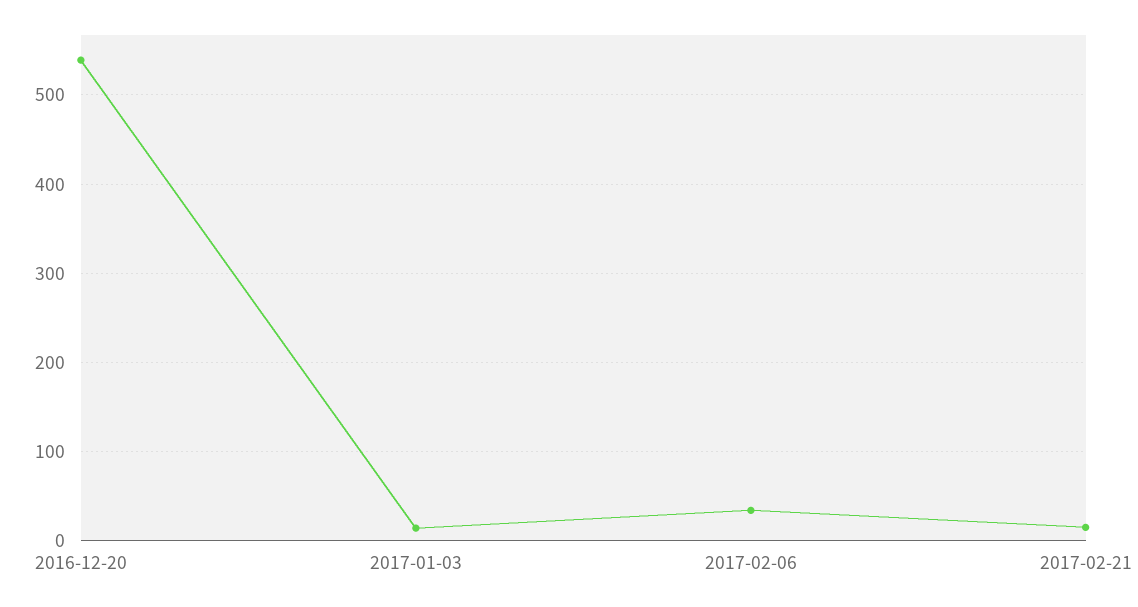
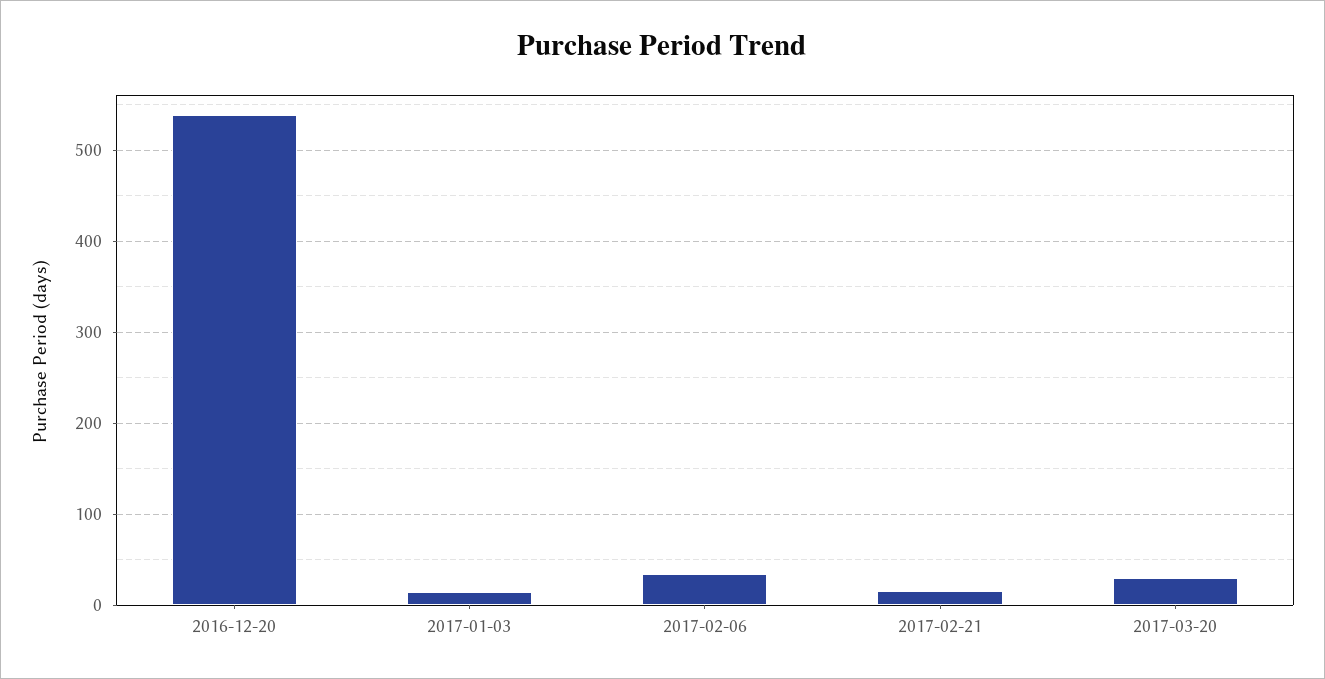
2017-03-20: none -> 30

